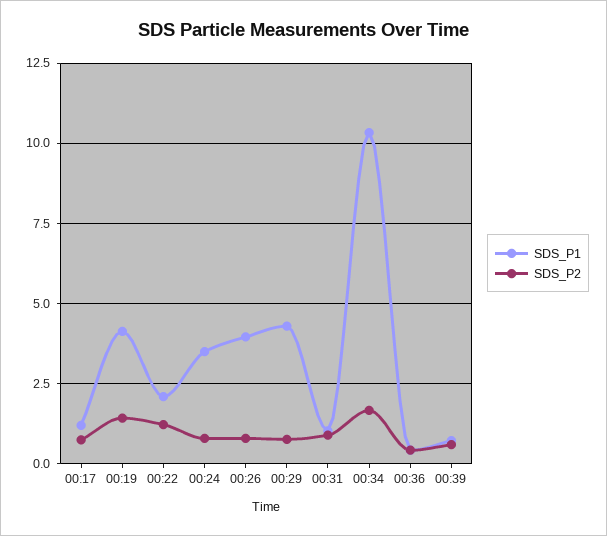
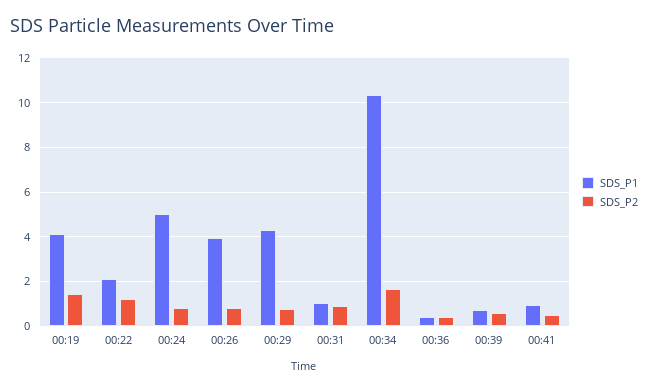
SDS_P1, 00:17: 1.25 -> none
SDS_P2, 00:17: 0.75 -> none
SDS_P1, 00:24: 3.5 -> 5
SDS_P1, 00:41: none -> 1
SDS_P2, 00:41: none -> 0.5

